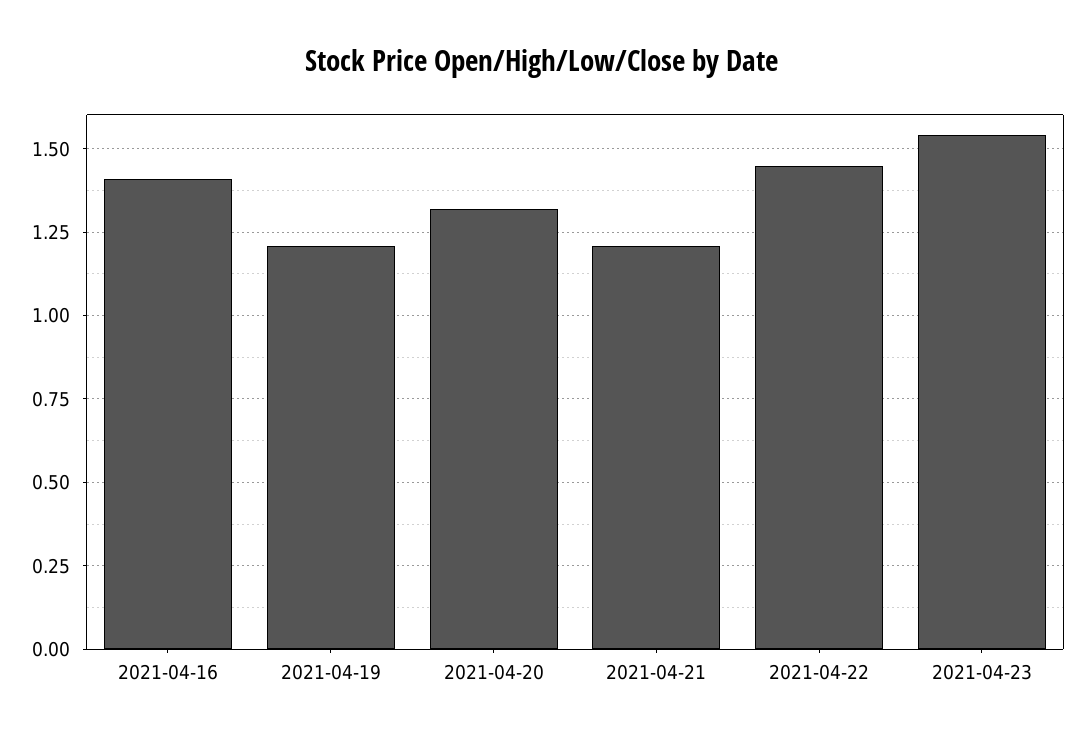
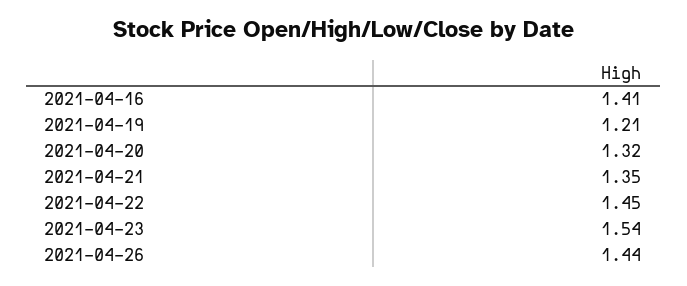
2021-04-21: 1.2 -> 1.35
2021-04-26: none -> 1.44

